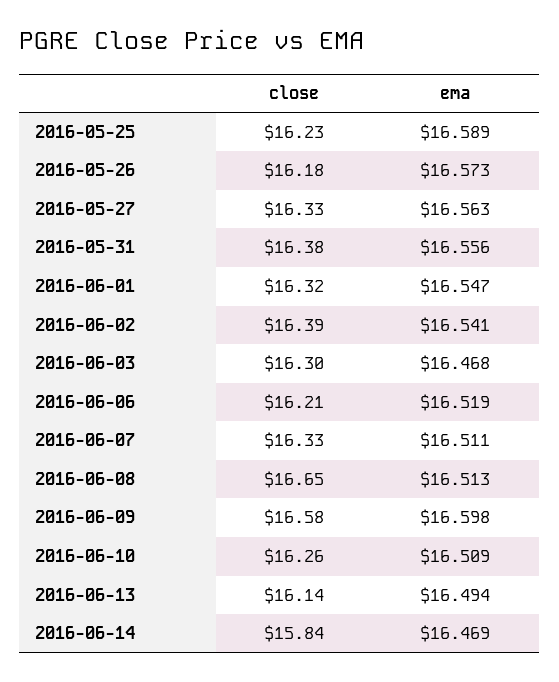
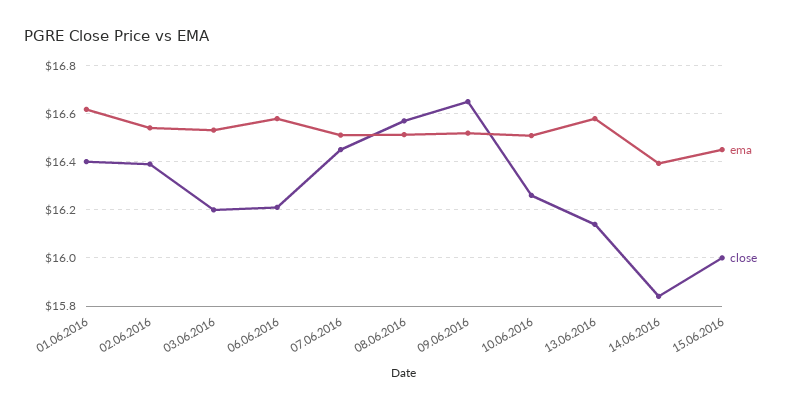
close, 2016-05-25: 16.23 -> none
ema, 2016-05-25: 16.589 -> none
close, 2016-05-26: 16.18 -> none
ema, 2016-05-26: 16.573 -> none
close, 2016-05-27: 16.33 -> none
ema, 2016-05-27: 16.563 -> none
close, 2016-05-31: 16.38 -> none
ema, 2016-05-31: 16.556 -> none
close, 2016-06-01: 16.32 -> 16.4
ema, 2016-06-01: 16.547 -> 16.625
close, 2016-06-03: 16.3 -> 16.2
ema, 2016-06-03: 16.468 -> 16.525
ema, 2016-06-06: 16.519 -> 16.575
close, 2016-06-07: 16.33 -> 16.45
close, 2016-06-08: 16.65 -> 16.575
close, 2016-06-09: 16.58 -> 16.65
ema, 2016-06-09: 16.598 -> 16.525
ema, 2016-06-13: 16.494 -> 16.575
ema, 2016-06-14: 16.469 -> 16.4
ema, 15.06.2016: none -> 16.45
close, 15.06.2016: none -> 16

